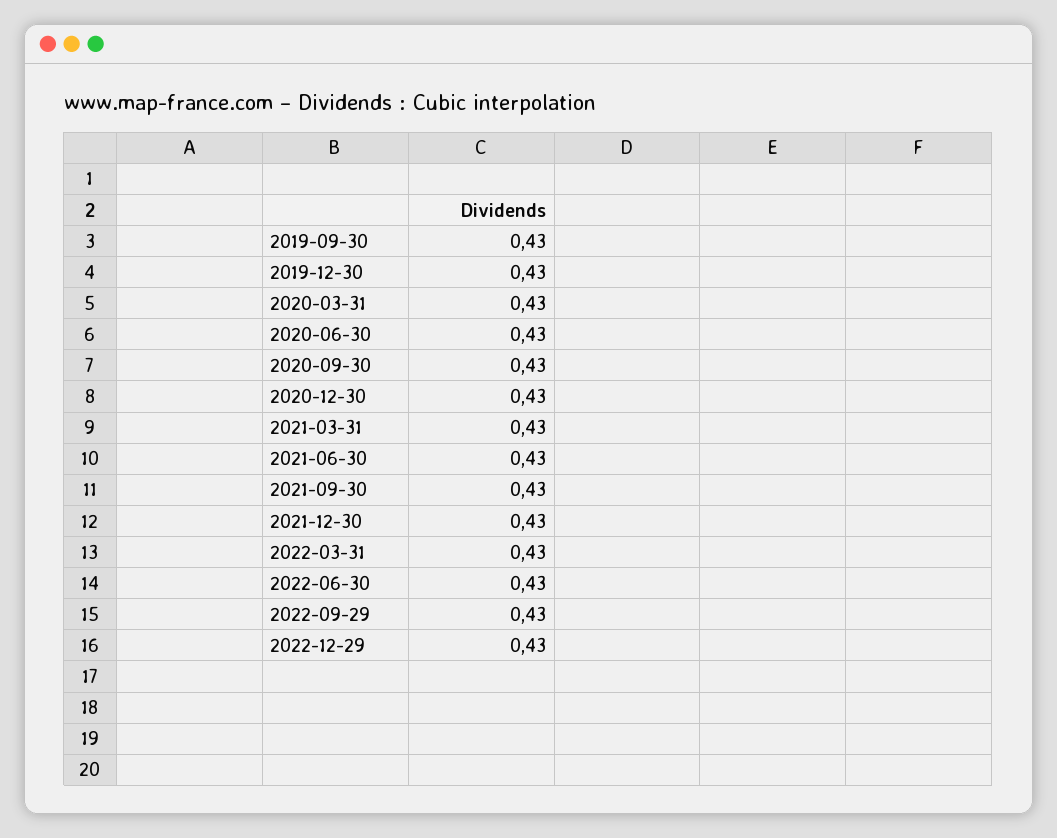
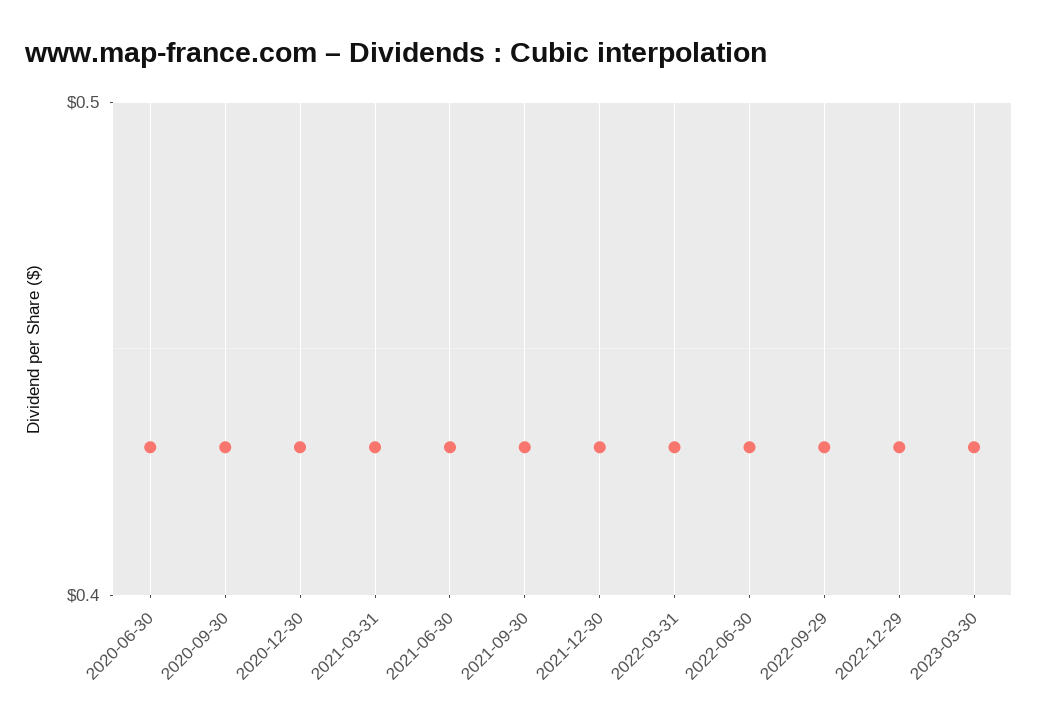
2019-09-30: 0.43 -> none
2019-12-30: 0.43 -> none
2020-03-31: 0.43 -> none
2023-03-30: none -> 0.43

